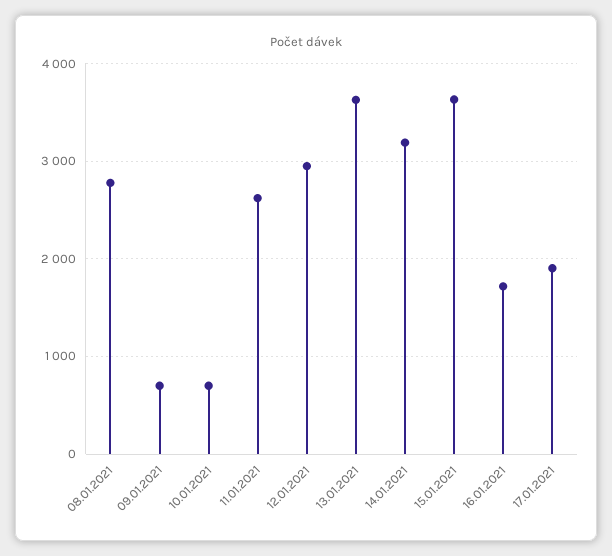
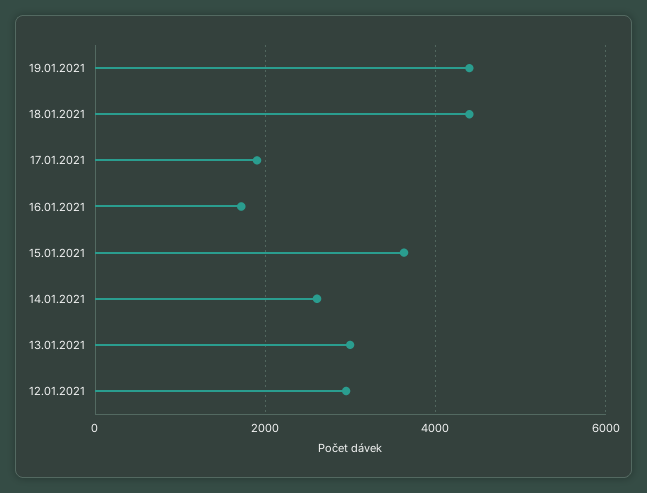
08.01.2021: 2800 -> none
09.01.2021: 700 -> none
10.01.2021: 700 -> none
11.01.2021: 2600 -> none
13.01.2021: 3600 -> 3000
14.01.2021: 3200 -> 2600
19.01.2021: none -> 4400
18.01.2021: none -> 4400

